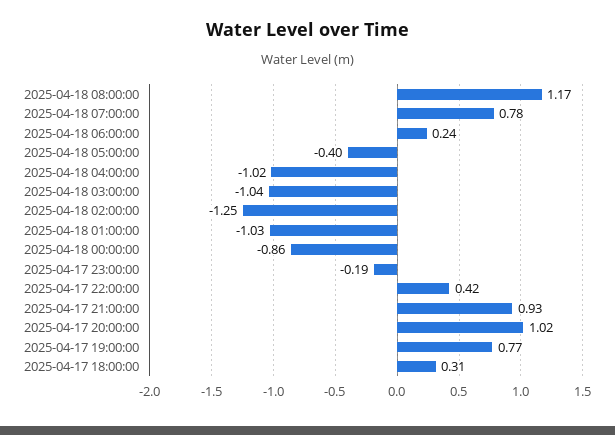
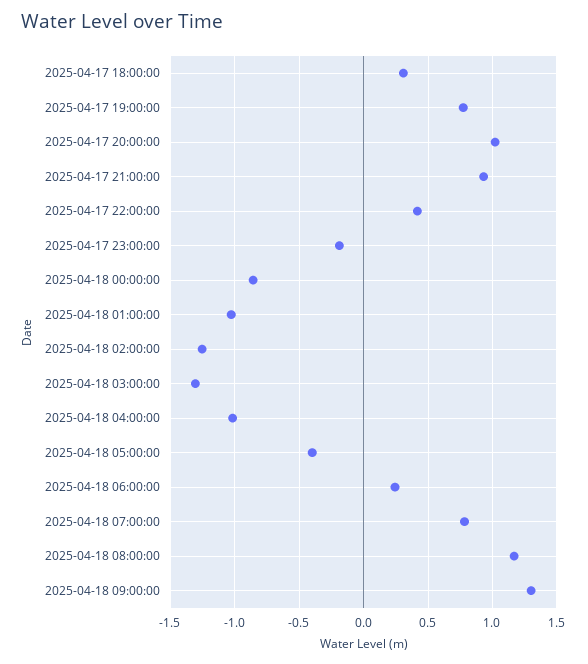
2025-04-18 03:00:00: -1.04 -> -1.3
2025-04-18 09:00:00: none -> 1.3

